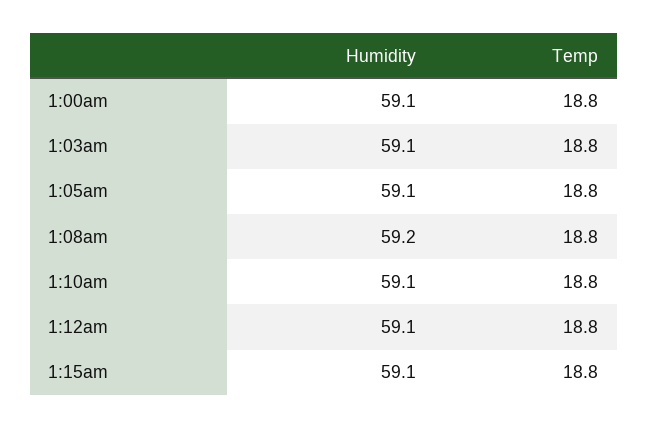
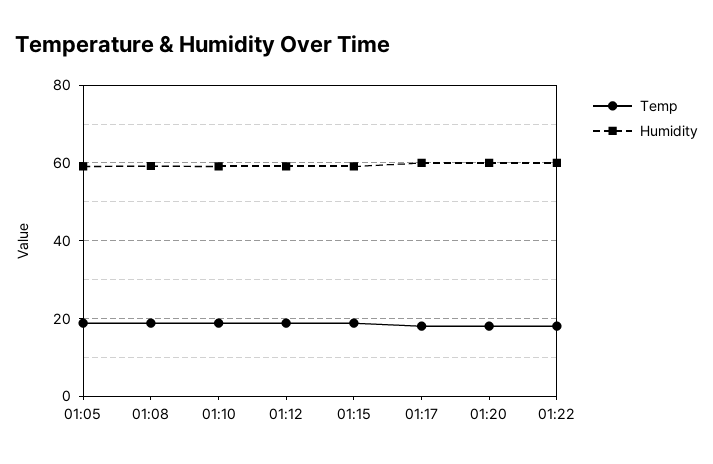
Humidity, 1:00am: 59.1 -> none
Temp, 1:00am: 18.8 -> none
Humidity, 1:03am: 59.1 -> none
Temp, 1:03am: 18.8 -> none
Temp, 01:17: none -> 18
Humidity, 01:17: none -> 60
Temp, 01:20: none -> 18
Humidity, 01:20: none -> 60
Temp, 01:22: none -> 18
Humidity, 01:22: none -> 60

